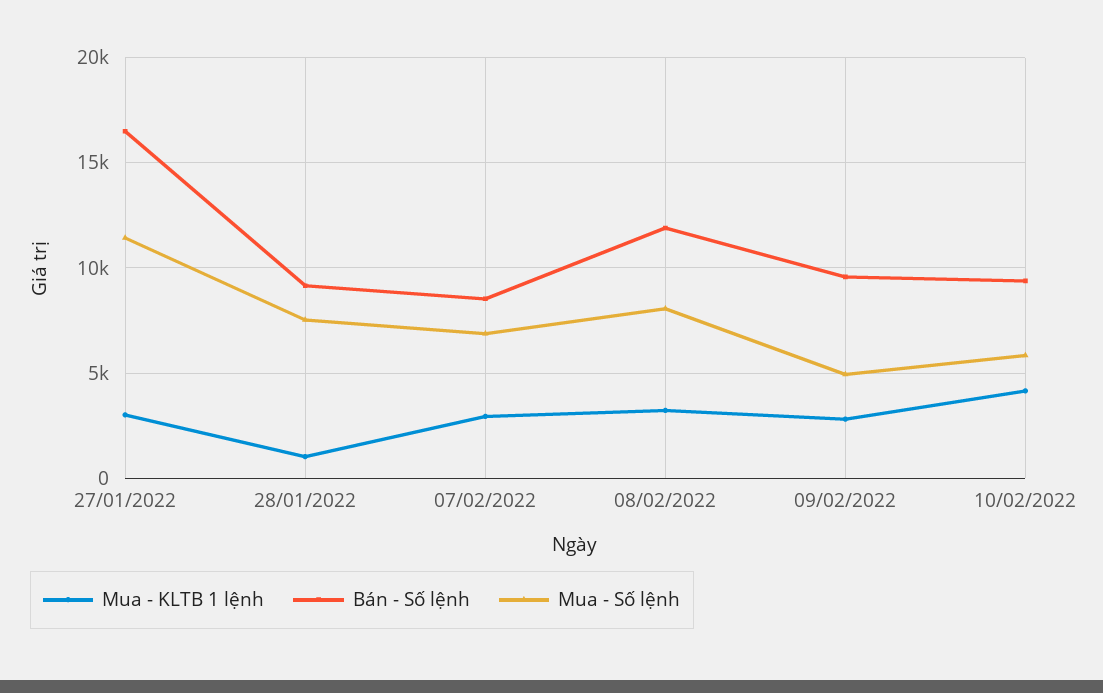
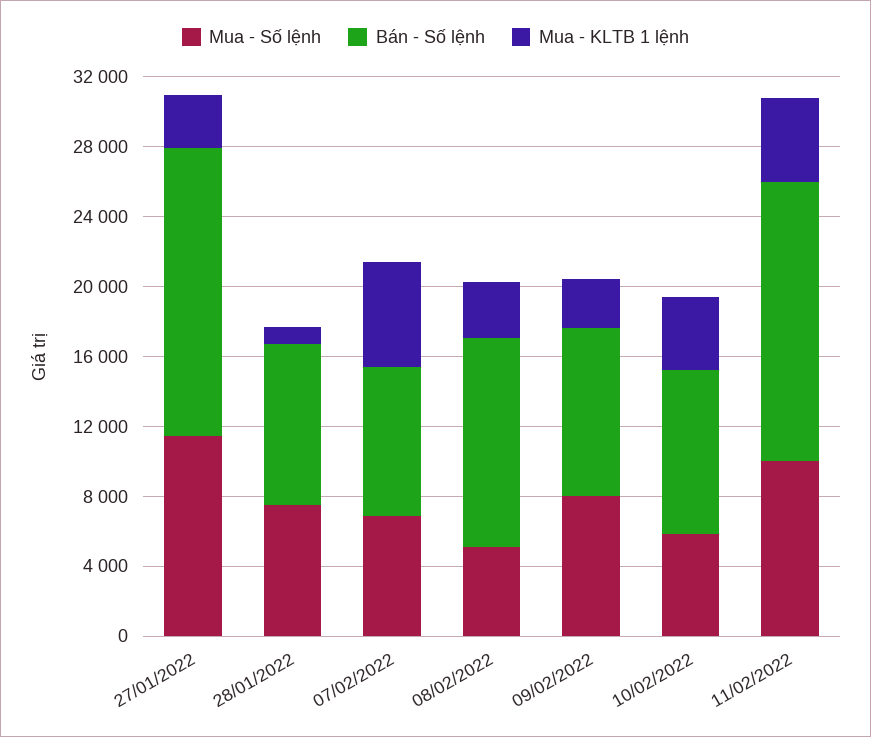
Mua - KLTB 1 lệnh, 07/02/2022: 3000 -> 6000
Mua - Số lệnh, 08/02/2022: 8000 -> 5000
Mua - Số lệnh, 09/02/2022: 5000 -> 8000
Mua - Số lệnh, 11/02/2022: none -> 10000
Bán - Số lệnh, 11/02/2022: none -> 16000
Mua - KLTB 1 lệnh, 11/02/2022: none -> 5000

